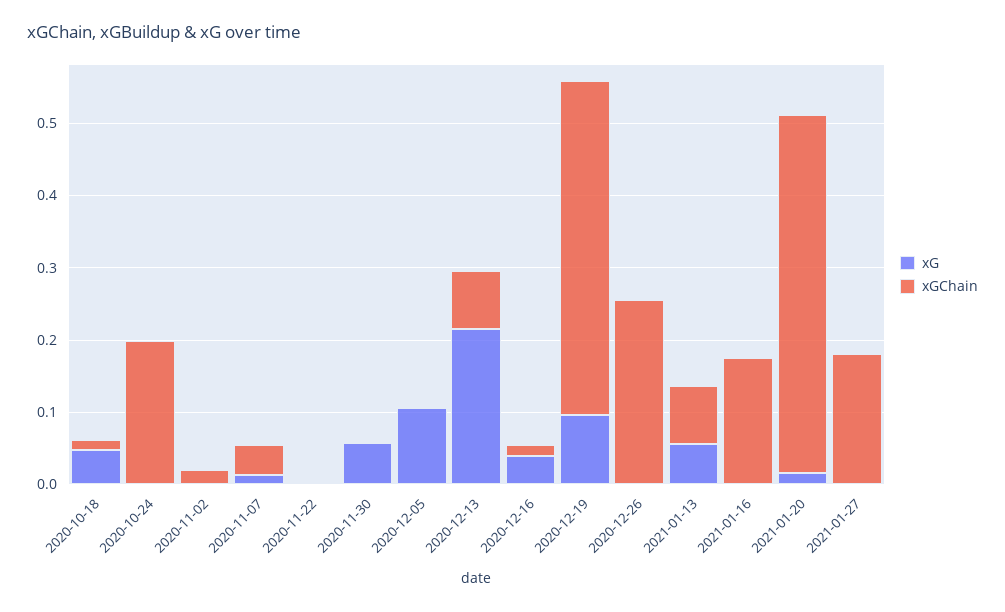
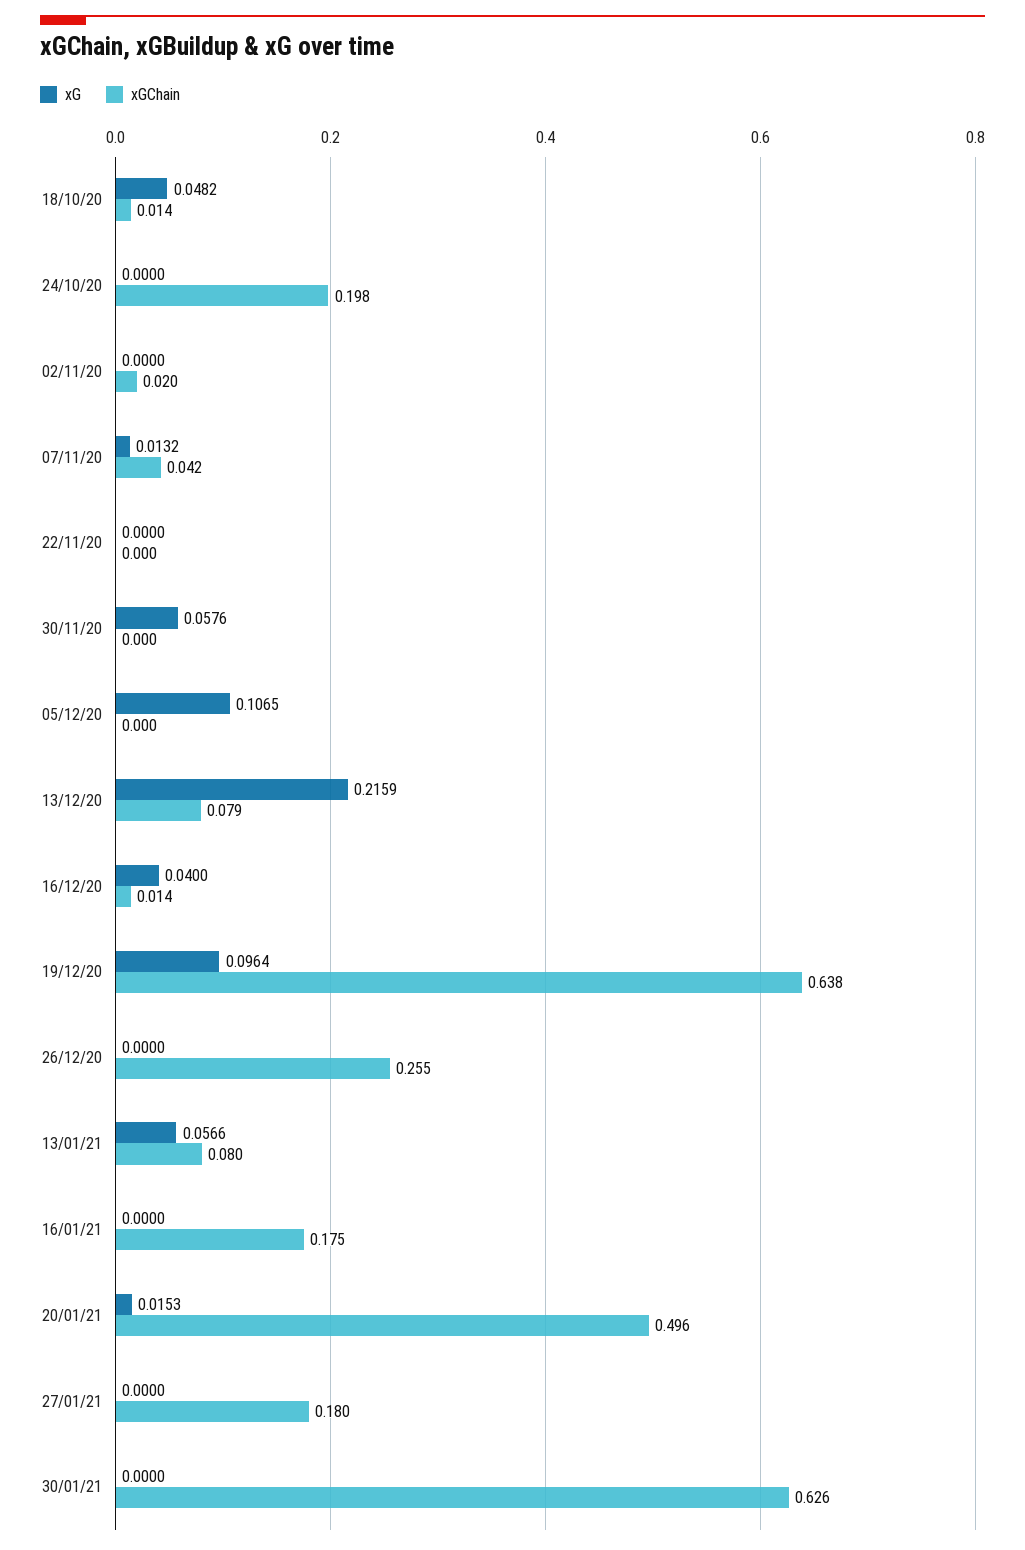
xGChain, 2020-12-19: 0.46 -> 0.638
xG, 30/01/21: none -> 0
xGChain, 30/01/21: none -> 0.626

